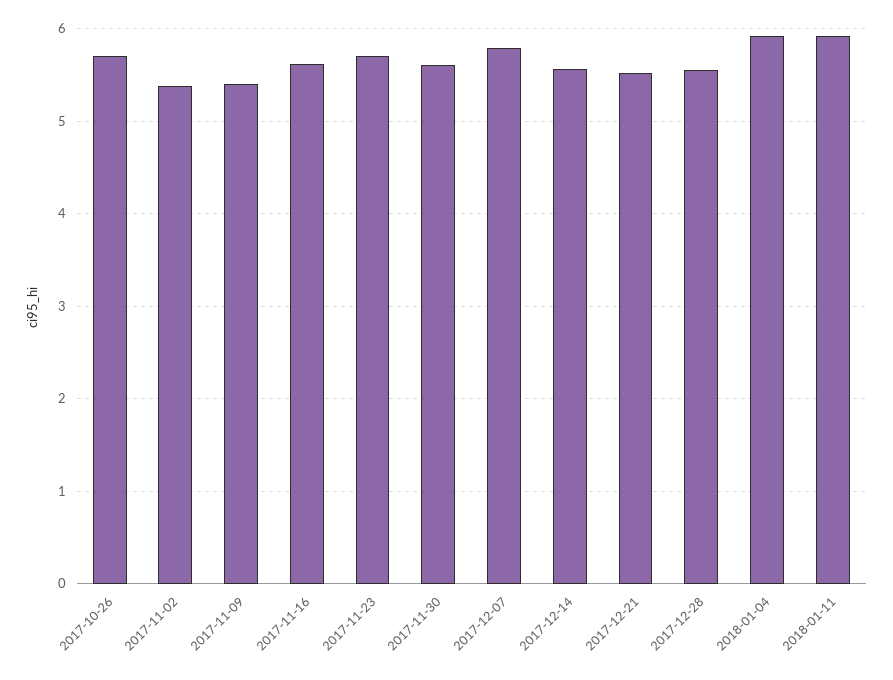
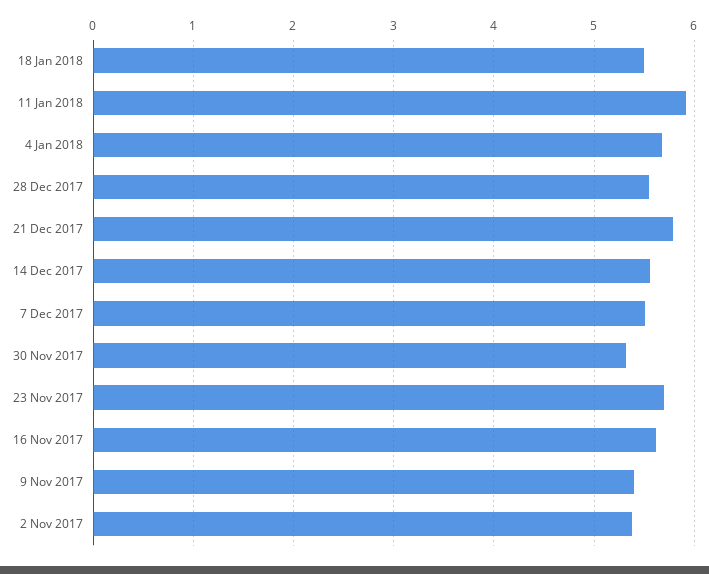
2017-10-26: 5.7 -> none
2017-11-30: 5.6 -> 5.3
2017-12-07: 5.8 -> 5.5
2017-12-21: 5.5 -> 5.8
2018-01-04: 5.9 -> 5.7
18 Jan 2018: none -> 5.5

